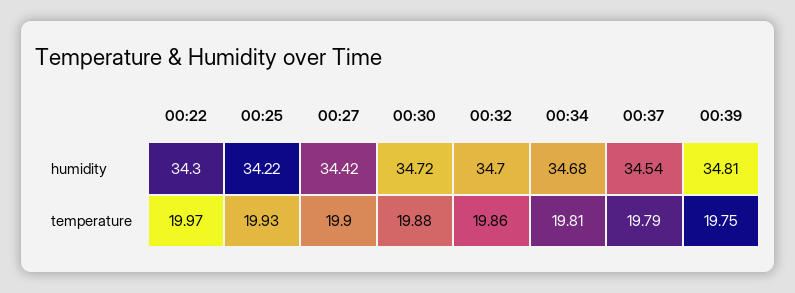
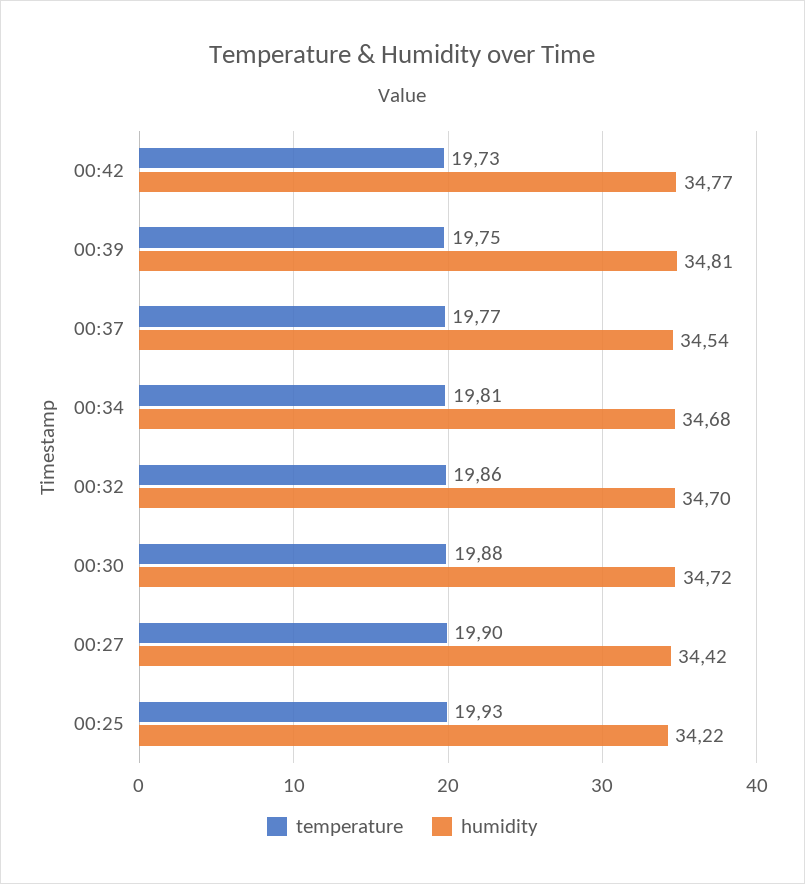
humidity, 00:22: 34.3 -> none
temperature, 00:22: 19.97 -> none
temperature, 00:37: 19.79 -> 19.77
temperature, 00:42: none -> 19.73
humidity, 00:42: none -> 34.77

